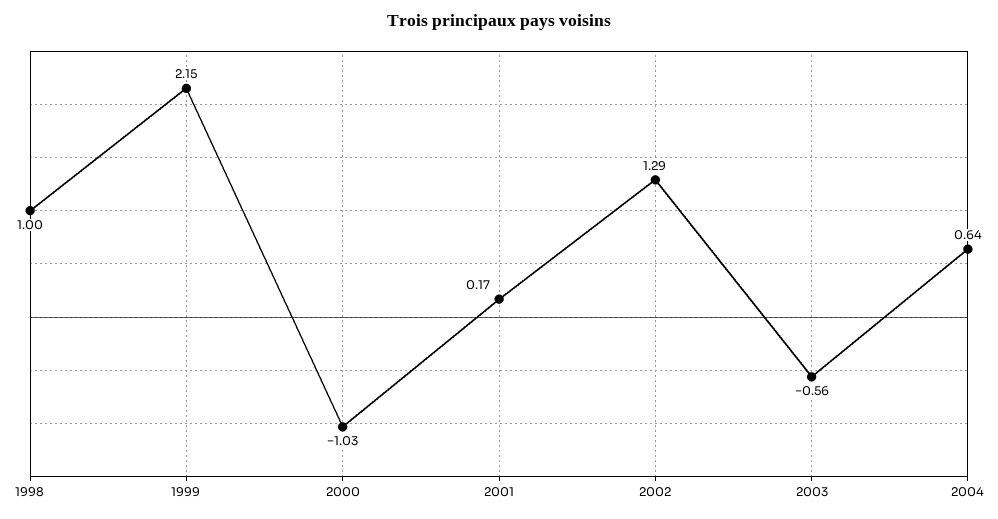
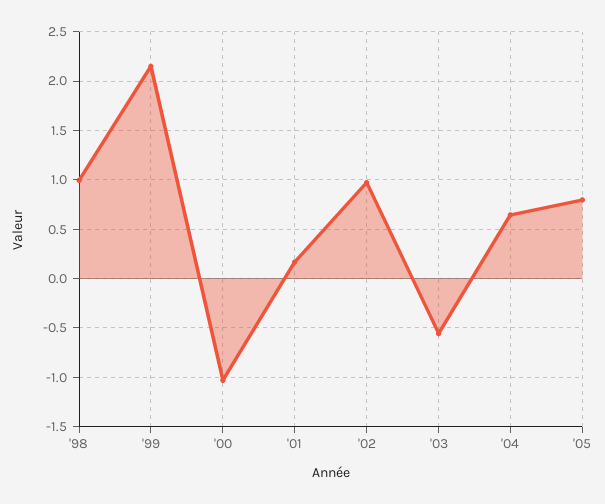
2002: 1.29 -> 1
'05: none -> 0.8

